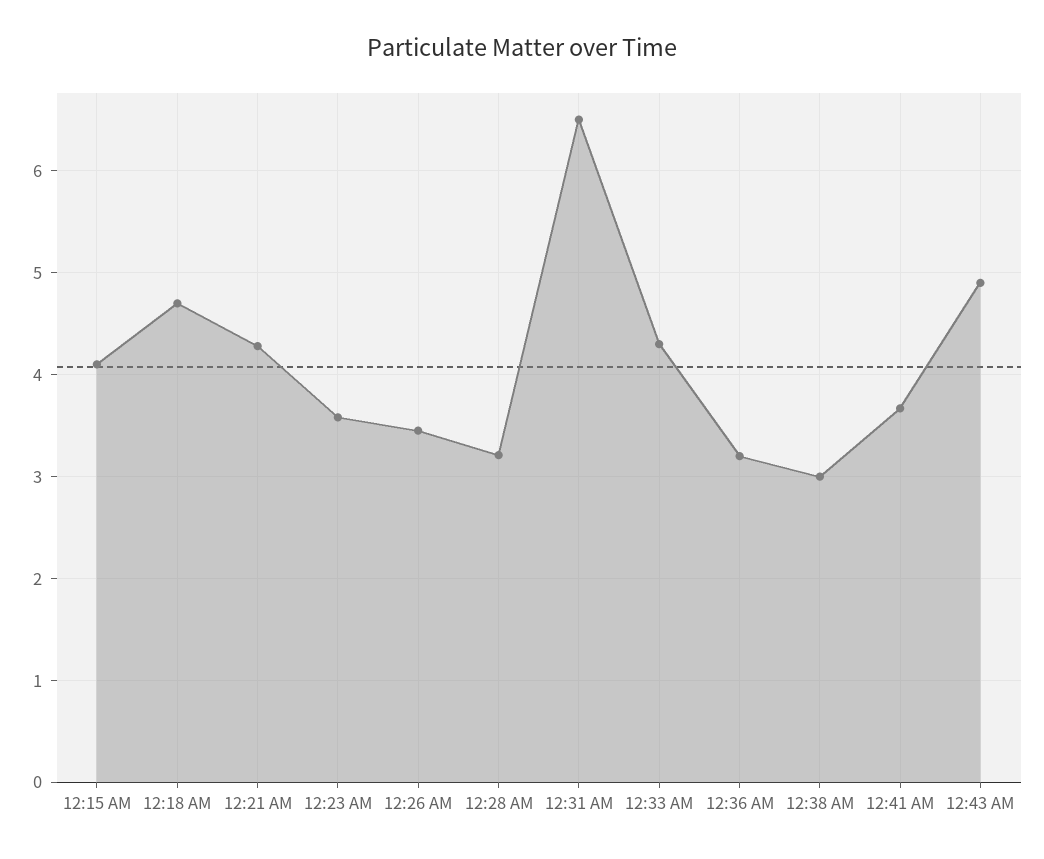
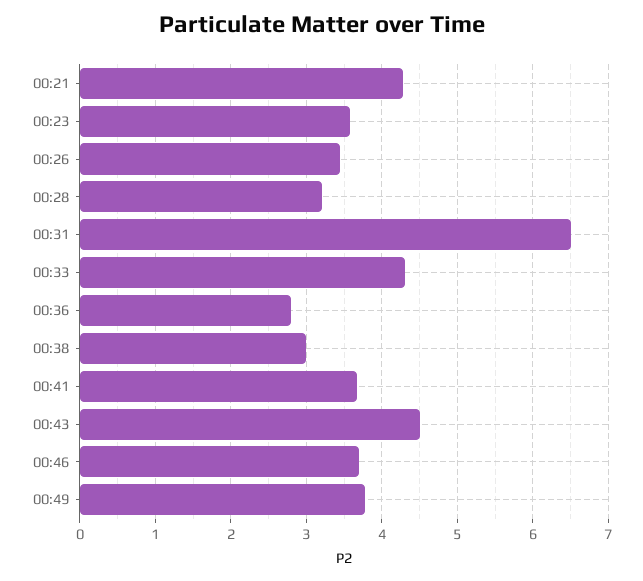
12:15 AM: 4.1 -> none
12:18 AM: 4.7 -> none
12:36 AM: 3.2 -> 2.8
12:43 AM: 4.9 -> 4.5
00:46: none -> 3.7
00:49: none -> 3.8

